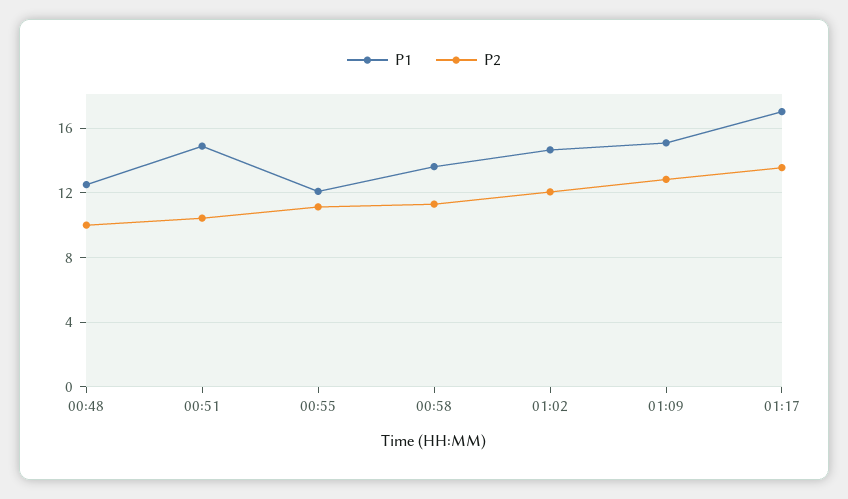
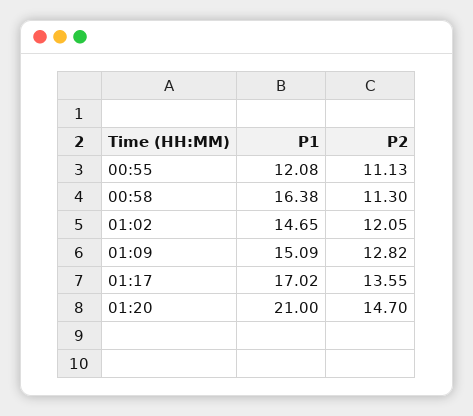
P1, 00:48: 12.5 -> none
P2, 00:48: 10 -> none
P1, 00:51: 15 -> none
P2, 00:51: 10.5 -> none
P1, 00:58: 13.5 -> 16.38
P1, 01:20: none -> 21
P2, 01:20: none -> 14.7

